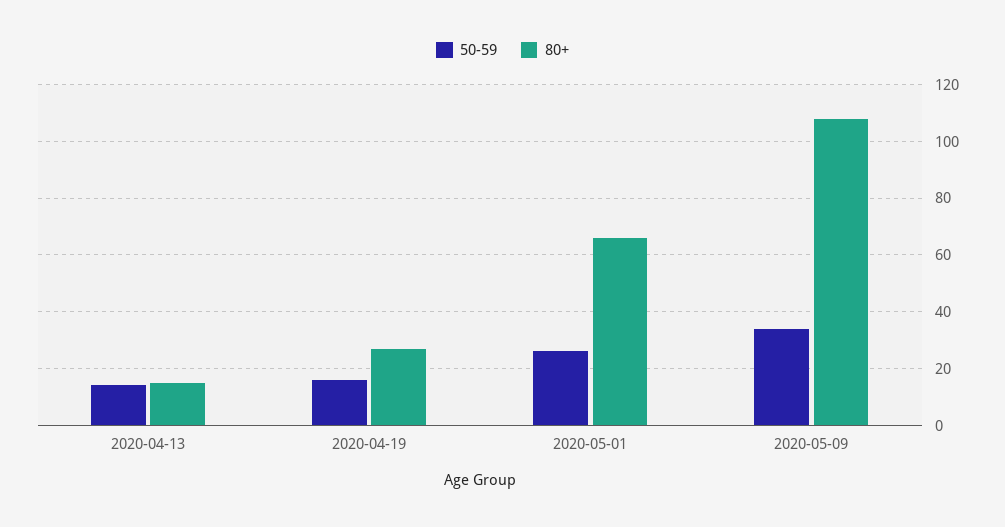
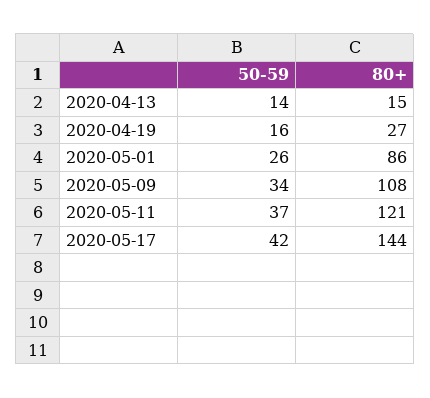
80+, 2020-05-01: 65 -> 86
50-59, 2020-05-11: none -> 37
80+, 2020-05-11: none -> 121
50-59, 2020-05-17: none -> 42
80+, 2020-05-17: none -> 144

